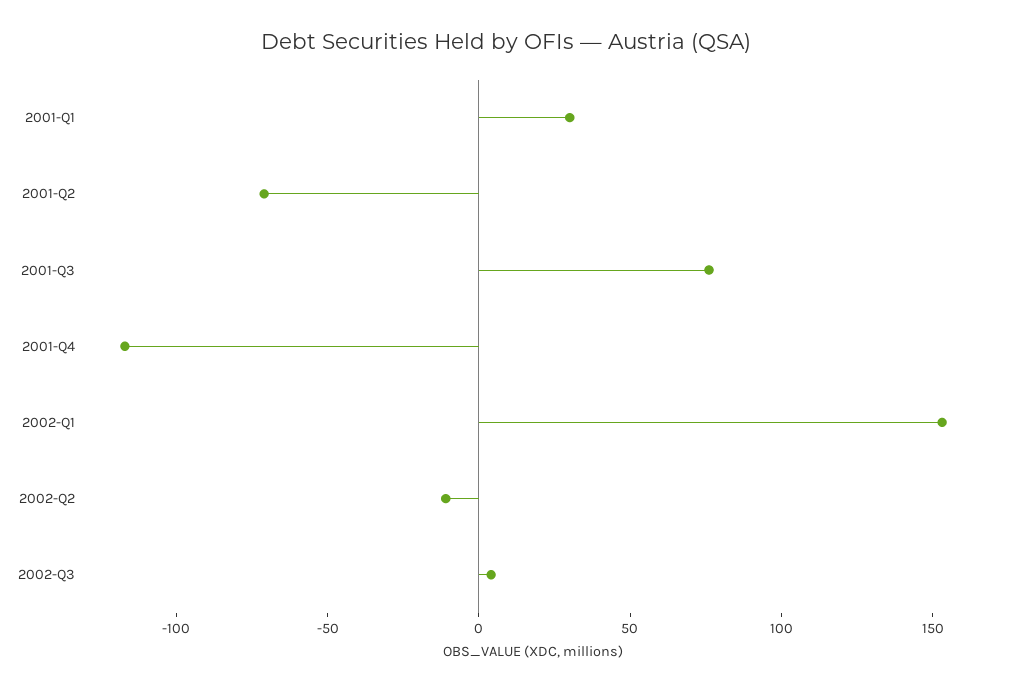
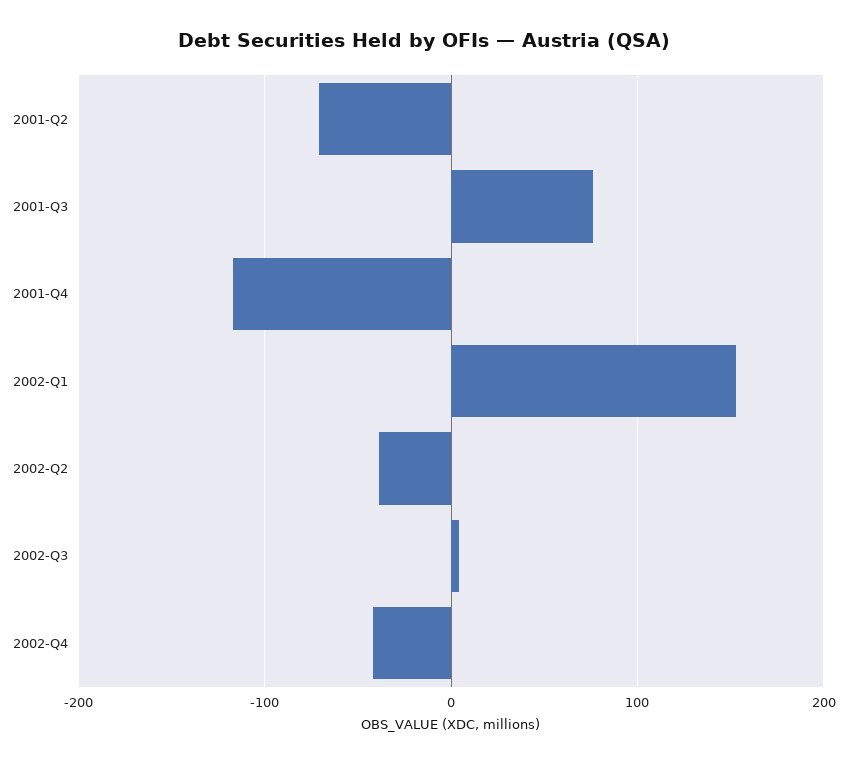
2001-Q1: 30 -> none
2002-Q2: -10 -> -40
2002-Q4: none -> -40

